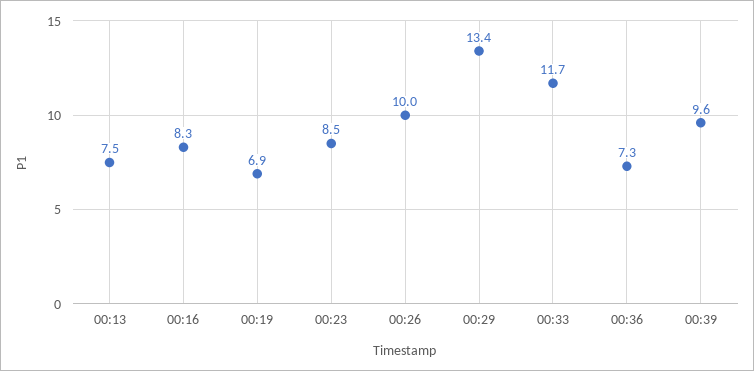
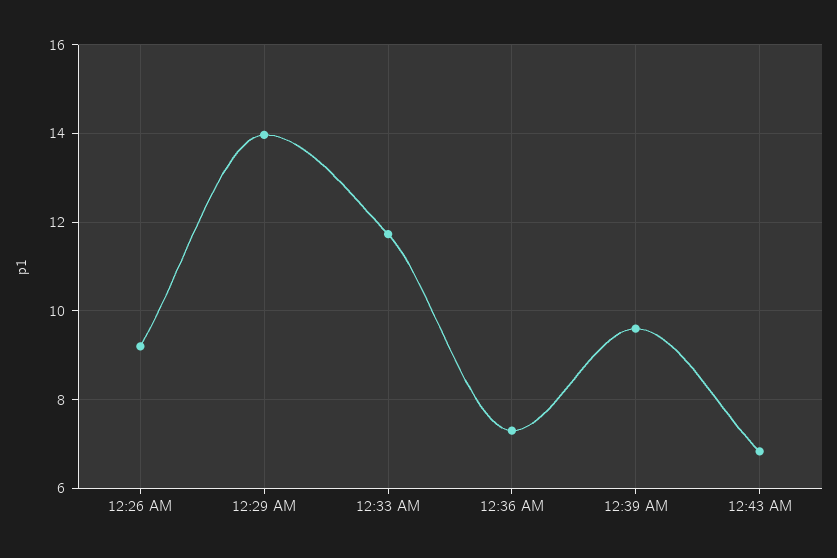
00:13: 7.5 -> none
00:16: 8.3 -> none
00:19: 6.9 -> none
00:23: 8.5 -> none
00:26: 10 -> 9.2
00:29: 13.4 -> 14
12:43 AM: none -> 6.8

